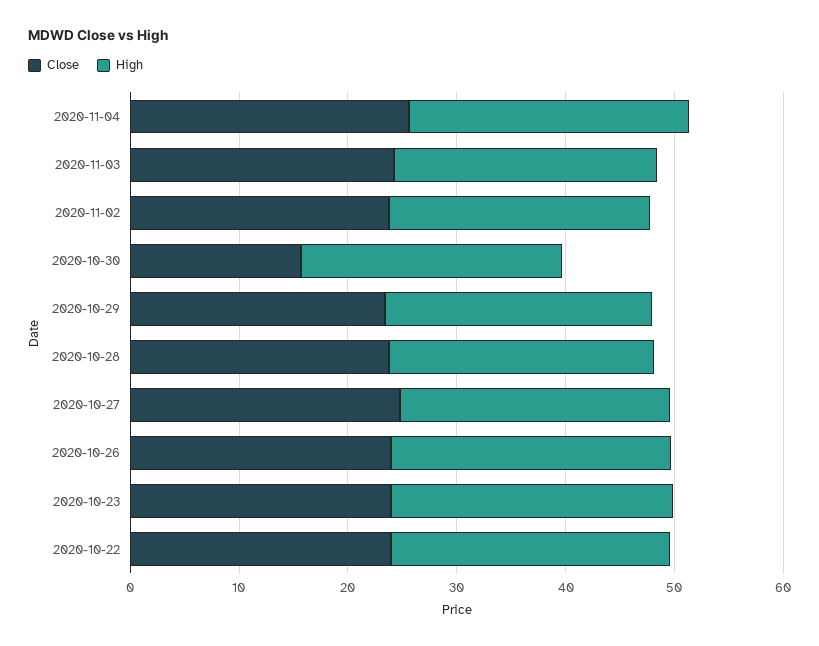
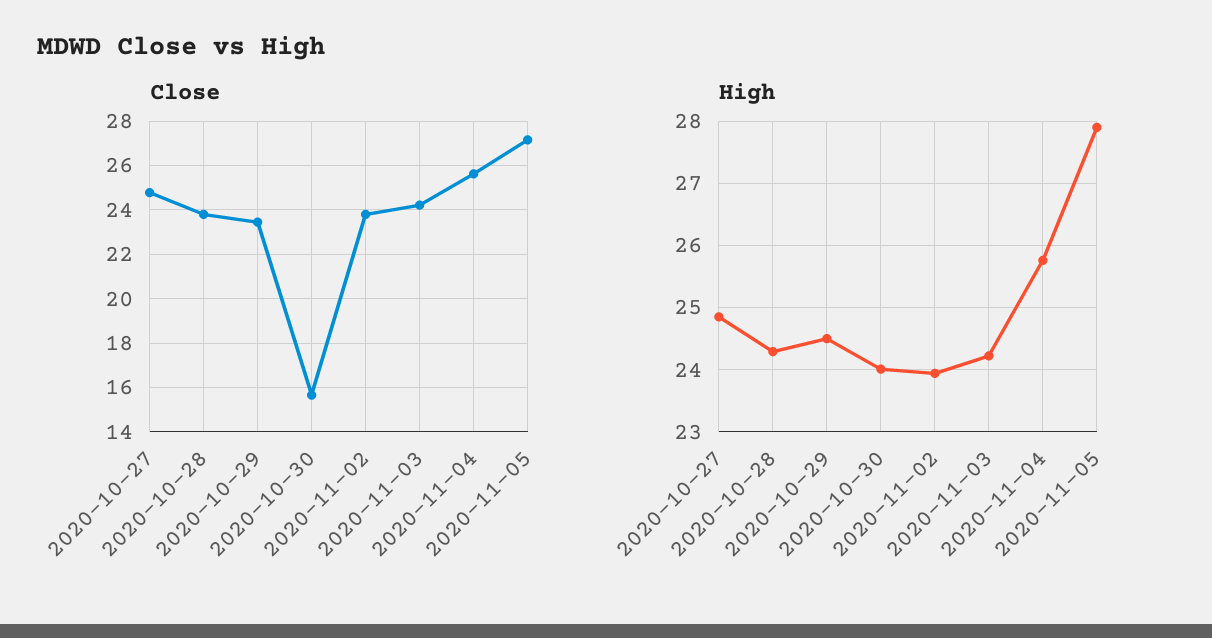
Close, 2020-10-26: 24 -> none
High, 2020-10-26: 26 -> none
Close, 2020-10-23: 24 -> none
High, 2020-10-23: 26 -> none
Close, 2020-10-22: 24 -> none
High, 2020-10-22: 26 -> none
Close, 2020-11-05: none -> 27
High, 2020-11-05: none -> 27.9

